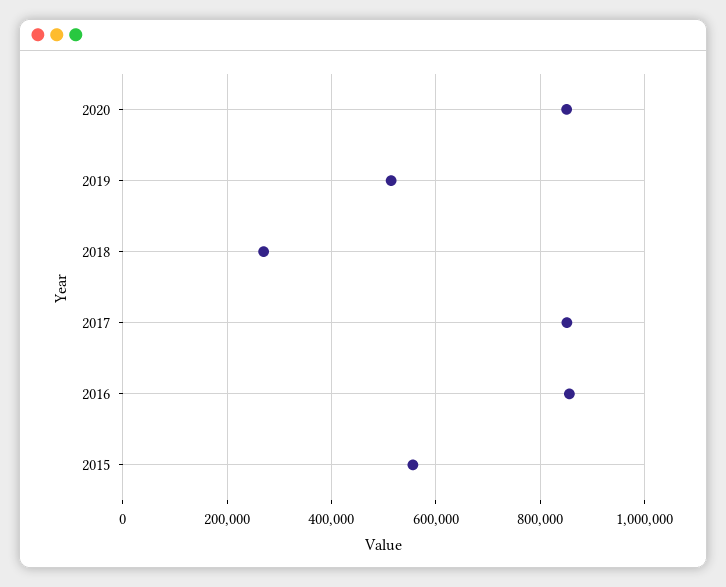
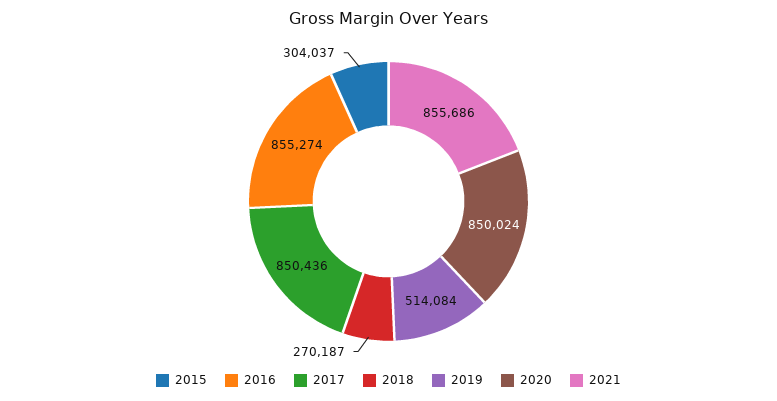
2015: 560000 -> 304037
2021: none -> 855686

